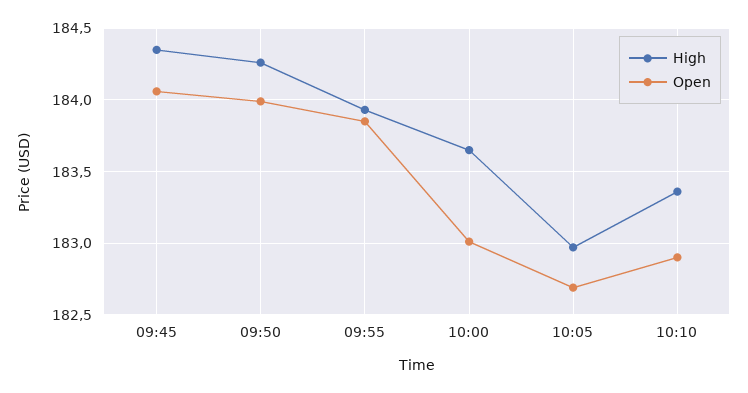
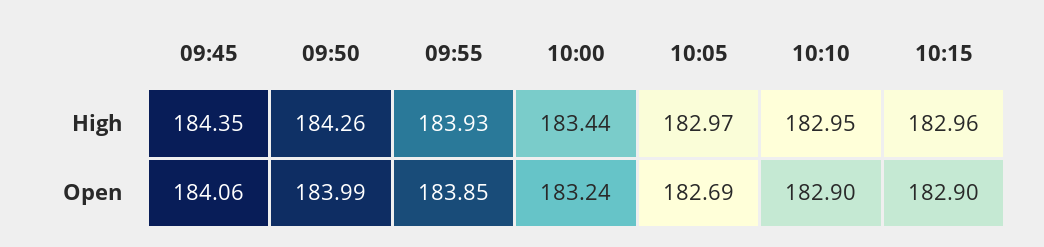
High, 10:00: 183.65 -> 183.44
Open, 10:00: 183 -> 183.24
High, 10:10: 183.35 -> 182.95
High, 10:15: none -> 182.96
Open, 10:15: none -> 182.9

